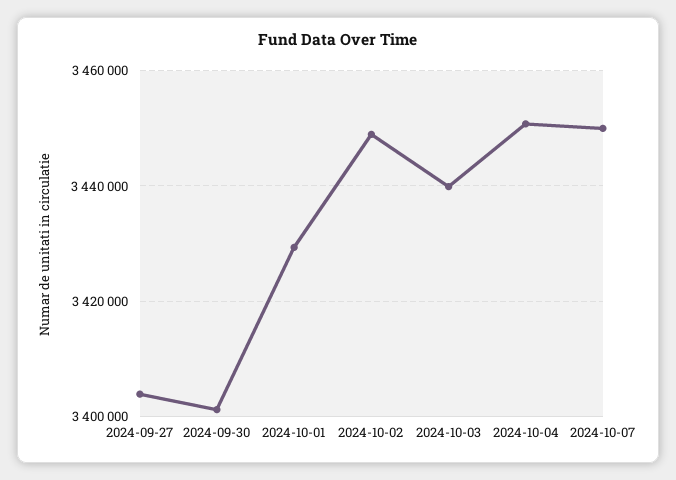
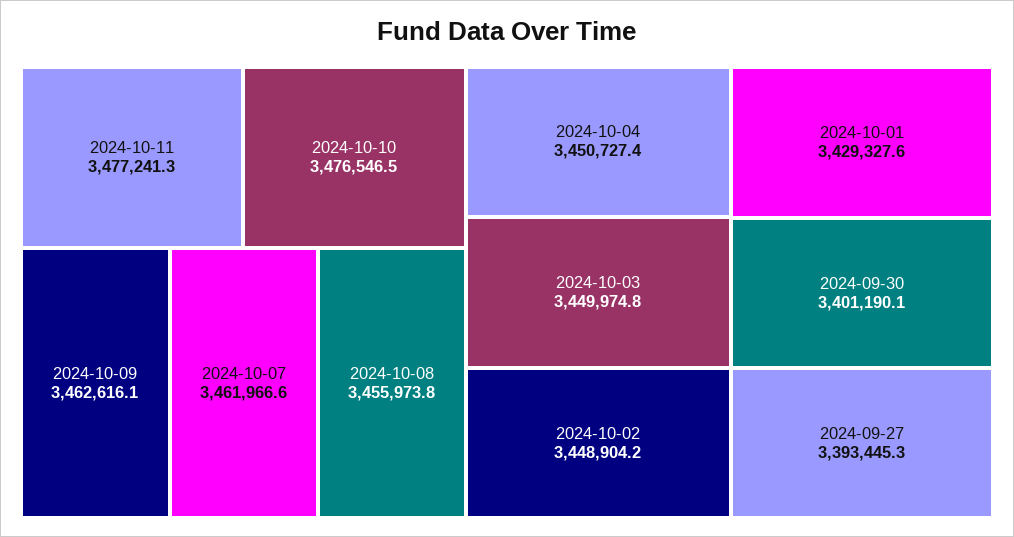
2024-09-27: 3404000 -> 3393445.3
2024-10-03: 3440000 -> 3449974.8
2024-10-07: 3450000 -> 3461966.6
2024-10-11: none -> 3477241.3
2024-10-10: none -> 3476546.5
2024-10-09: none -> 3462616.1
2024-10-08: none -> 3455973.8

